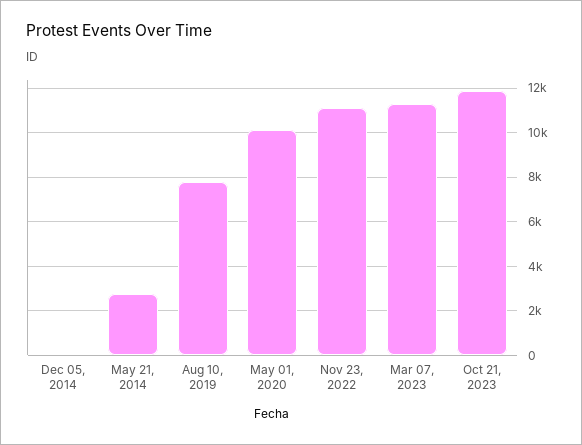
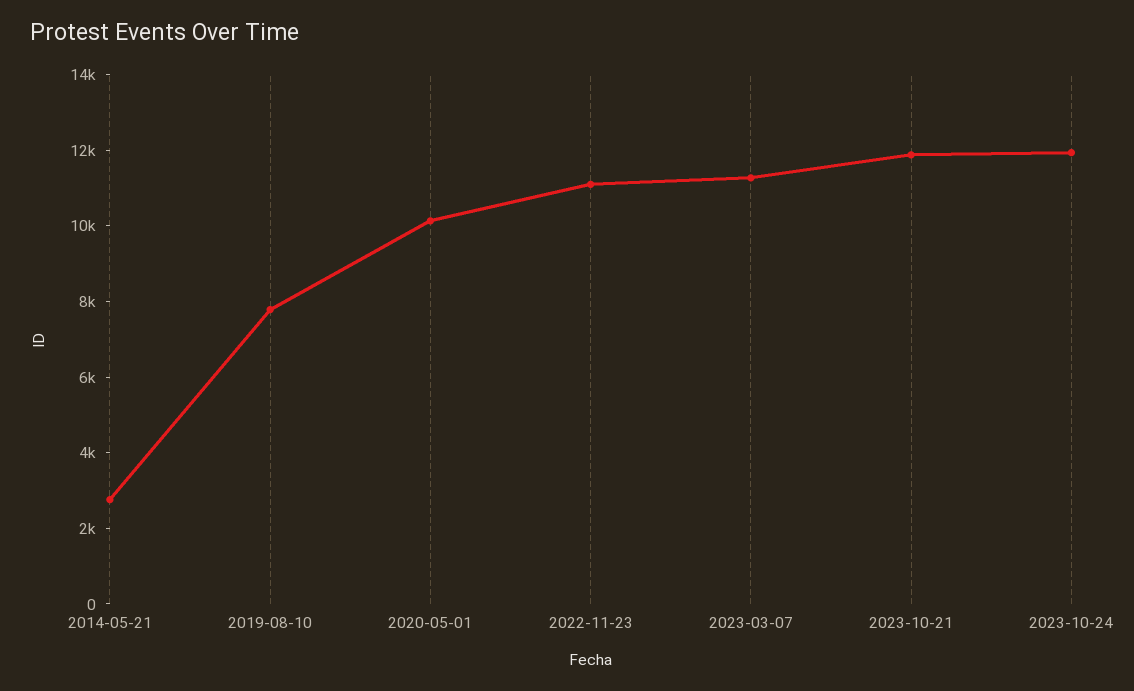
Dec 05, 2014: 0 -> none
2023-10-24: none -> 12000

